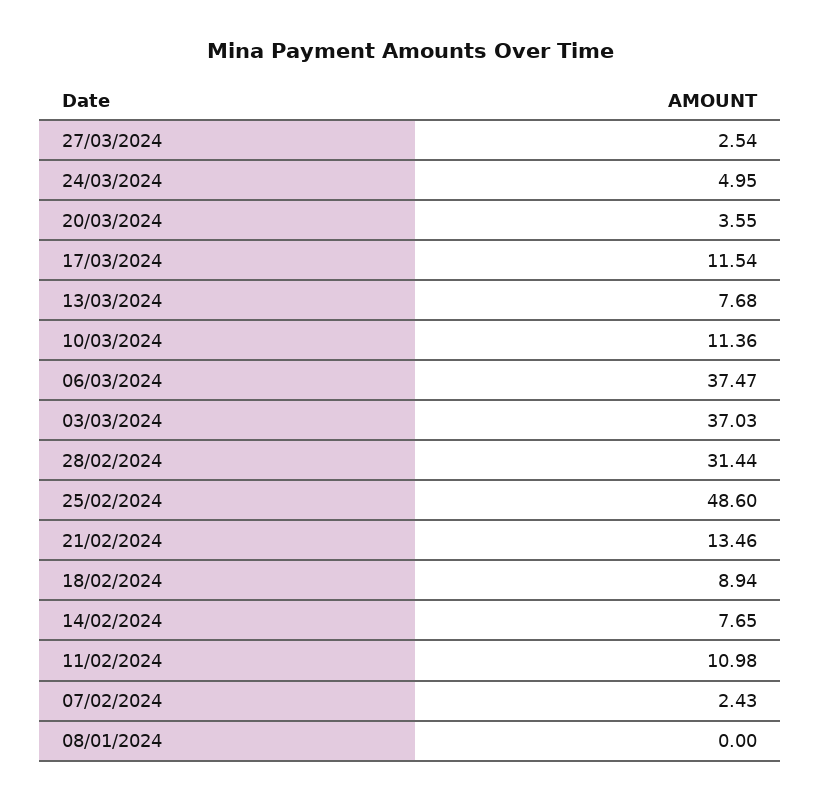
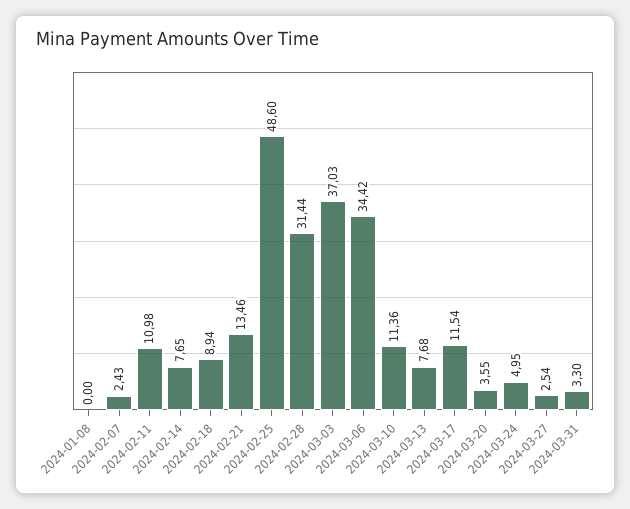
06/03/2024: 37.47 -> 34.42
2024-03-31: none -> 3.3

